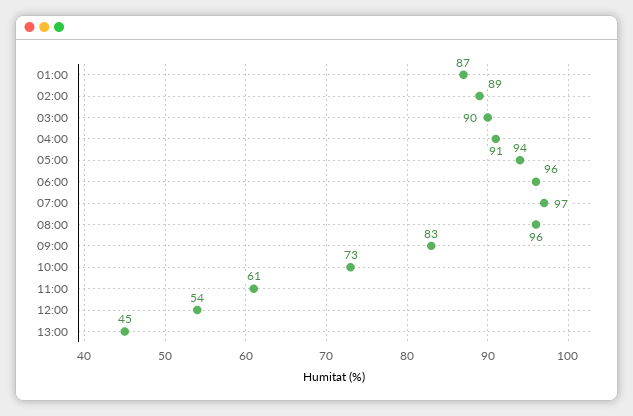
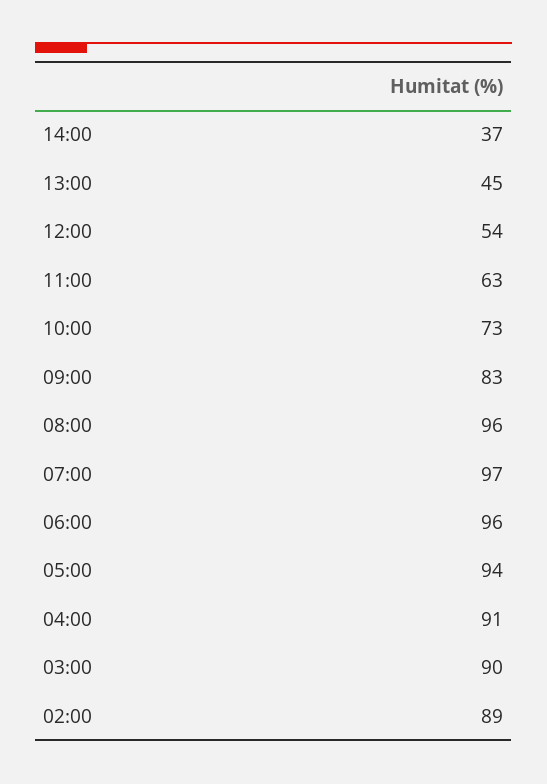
01:00: 87 -> none
11:00: 61 -> 63
14:00: none -> 37

